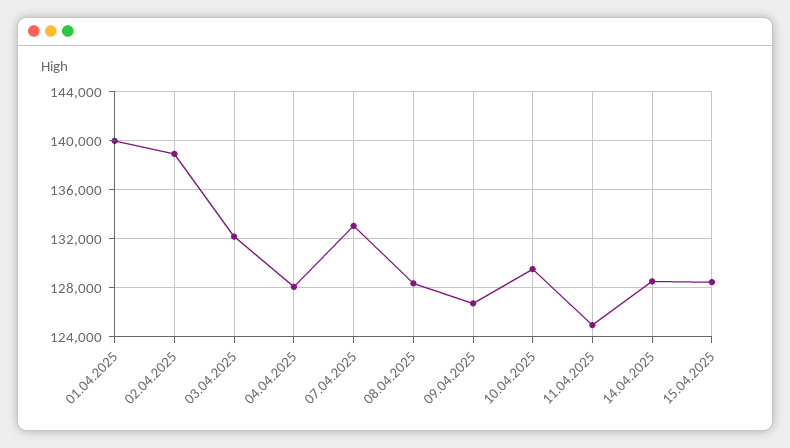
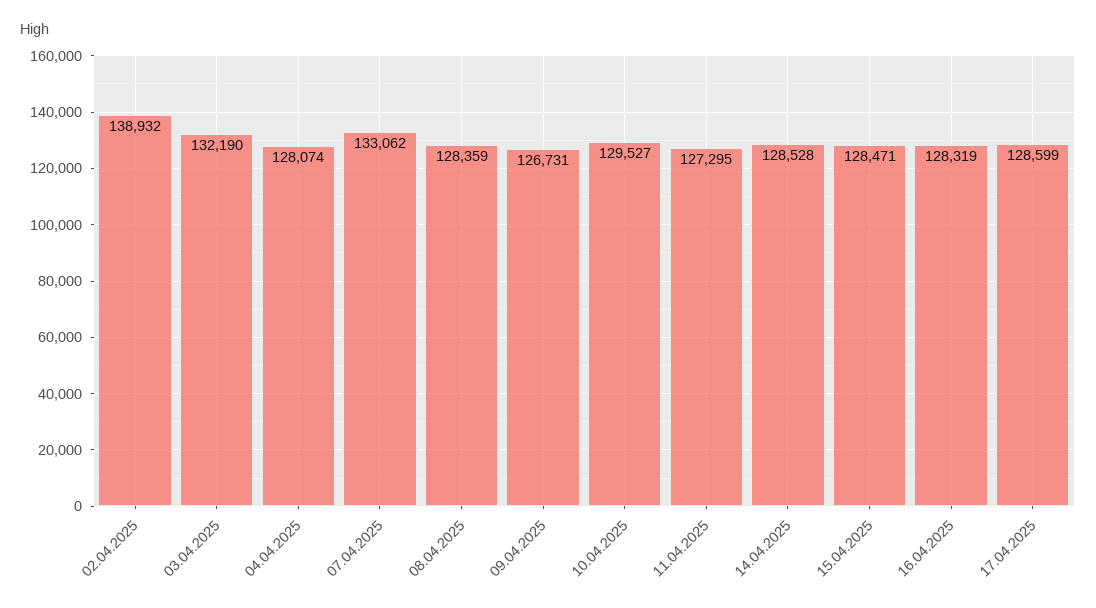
01.04.2025: 140000 -> none
11.04.2025: 125000 -> 127295
16.04.2025: none -> 128319
17.04.2025: none -> 128599

